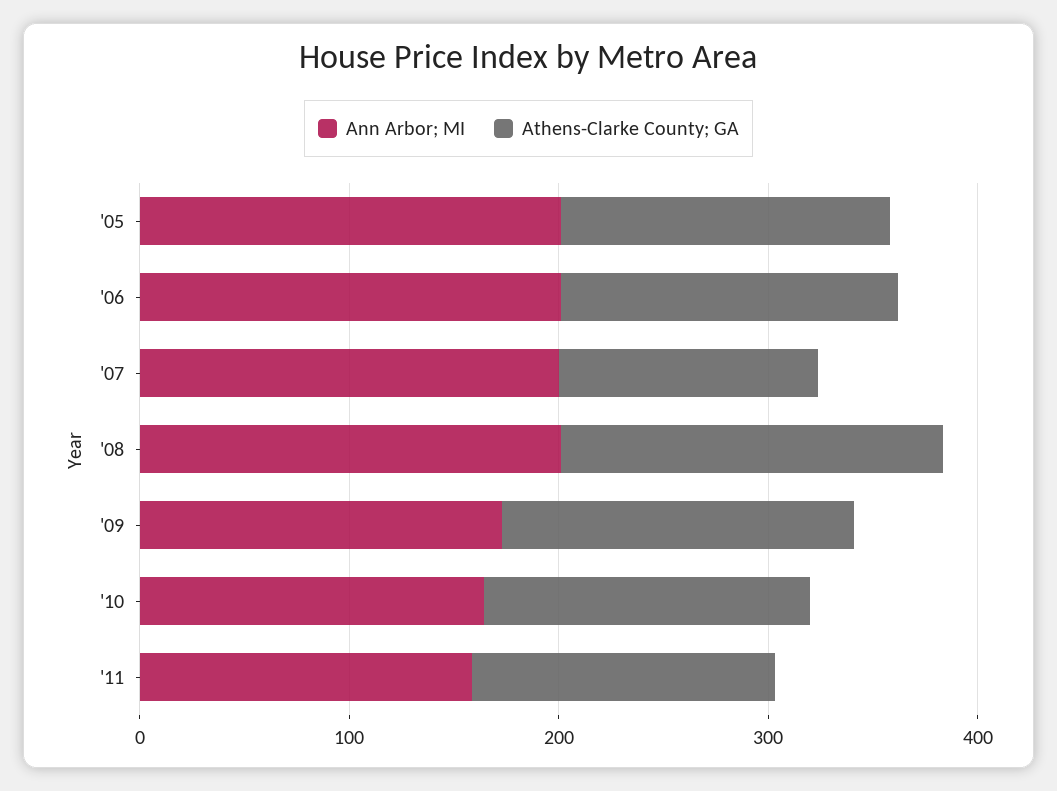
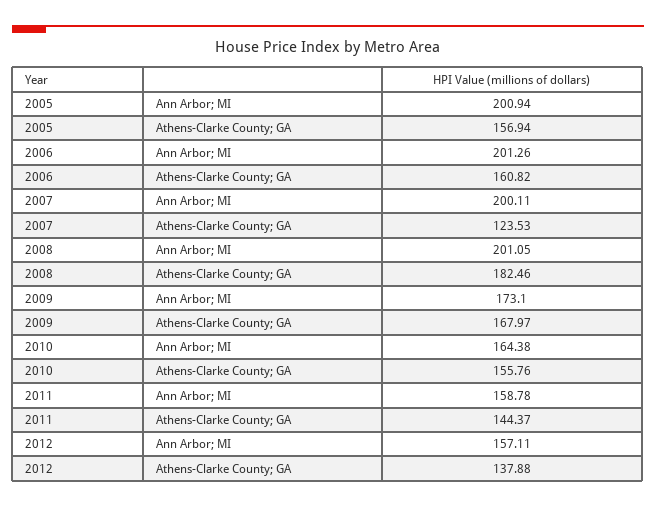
Ann Arbor; MI, 2012: none -> 157.11
Athens-Clarke County; GA, 2012: none -> 137.88

